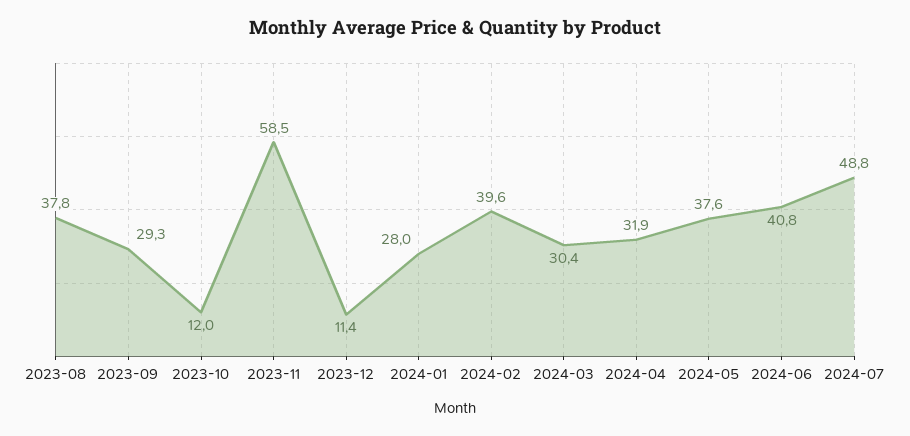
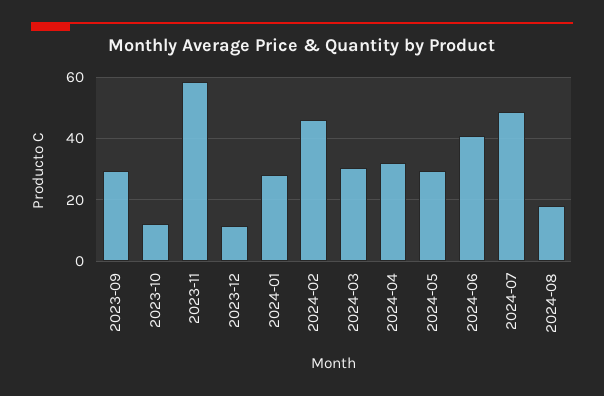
2023-08: 37.8 -> none
2024-02: 39.6 -> 46
2024-05: 37.6 -> 30
2024-08: none -> 18

